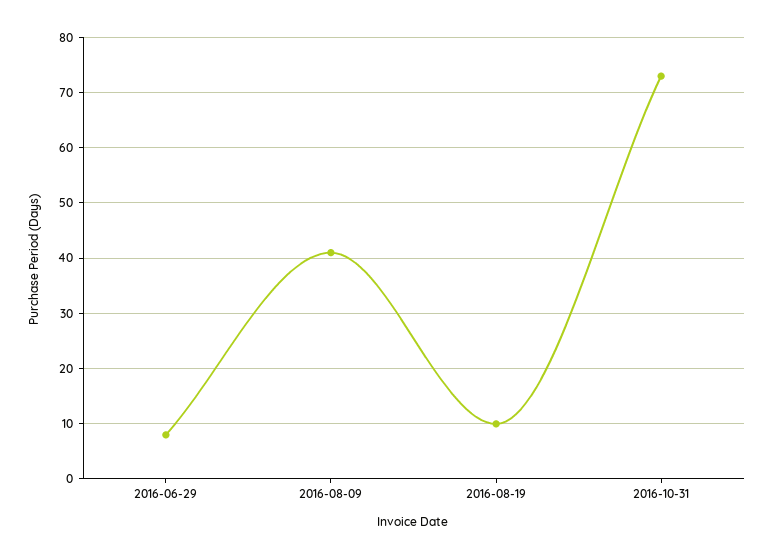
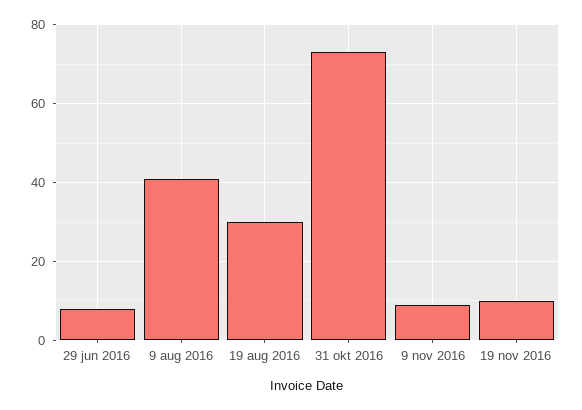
2016-08-19: 10 -> 30
9 nov 2016: none -> 10
19 nov 2016: none -> 10

